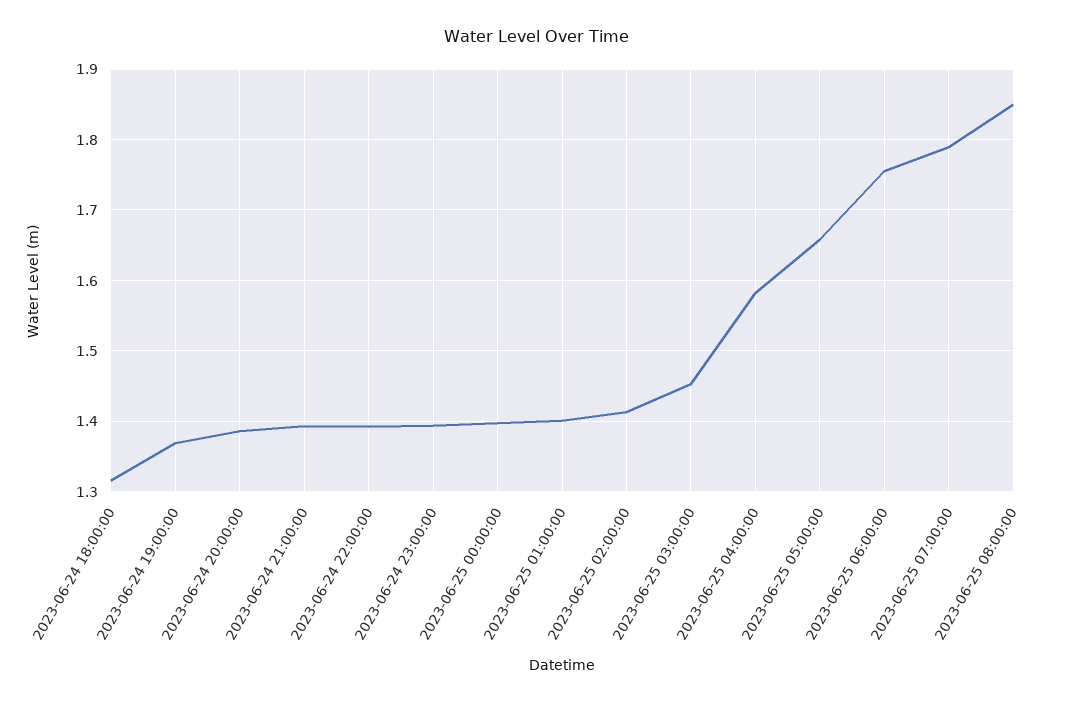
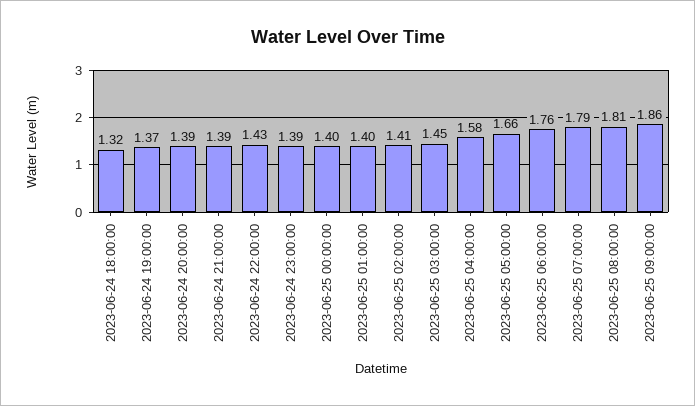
2023-06-24 22:00:00: 1.39 -> 1.43
2023-06-25 08:00:00: 1.85 -> 1.81
2023-06-25 09:00:00: none -> 1.86

